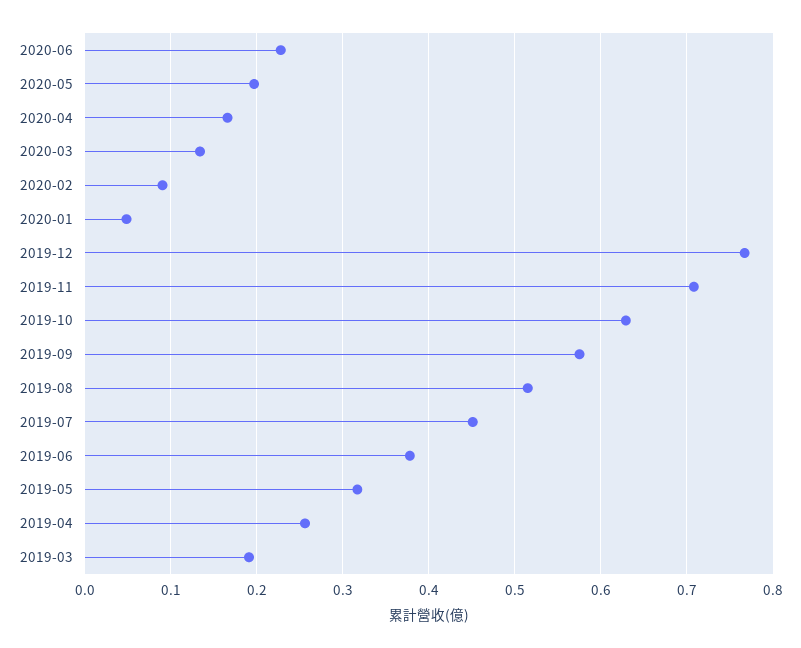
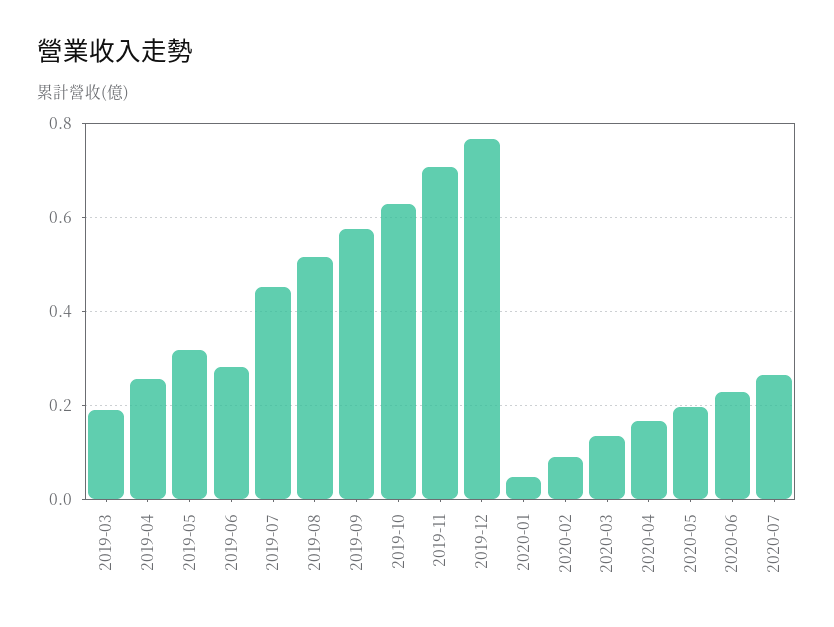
2019-06: 0.38 -> 0.28
2020-07: none -> 0.26

